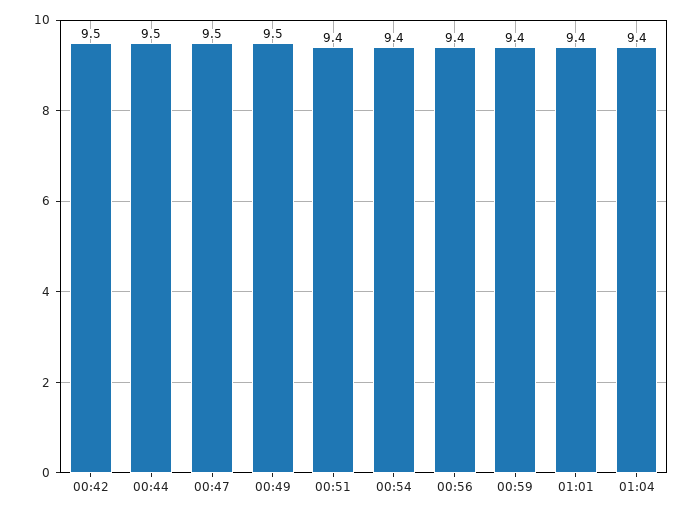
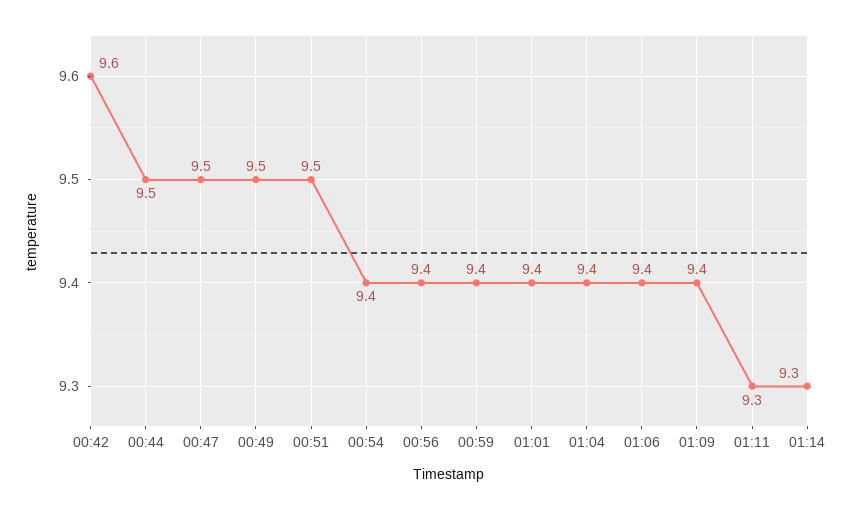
00:42: 9.5 -> 9.6
00:51: 9.4 -> 9.5
01:06: none -> 9.4
01:09: none -> 9.4
01:11: none -> 9.3
01:14: none -> 9.3

